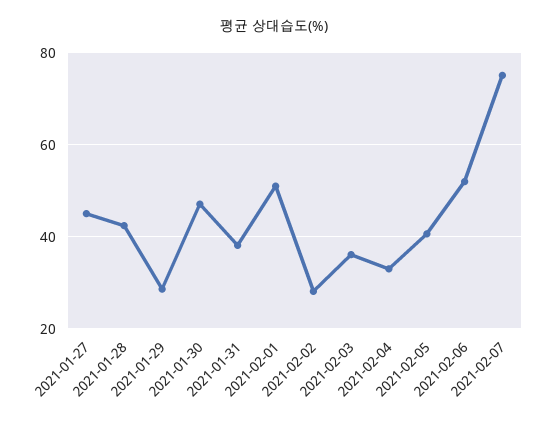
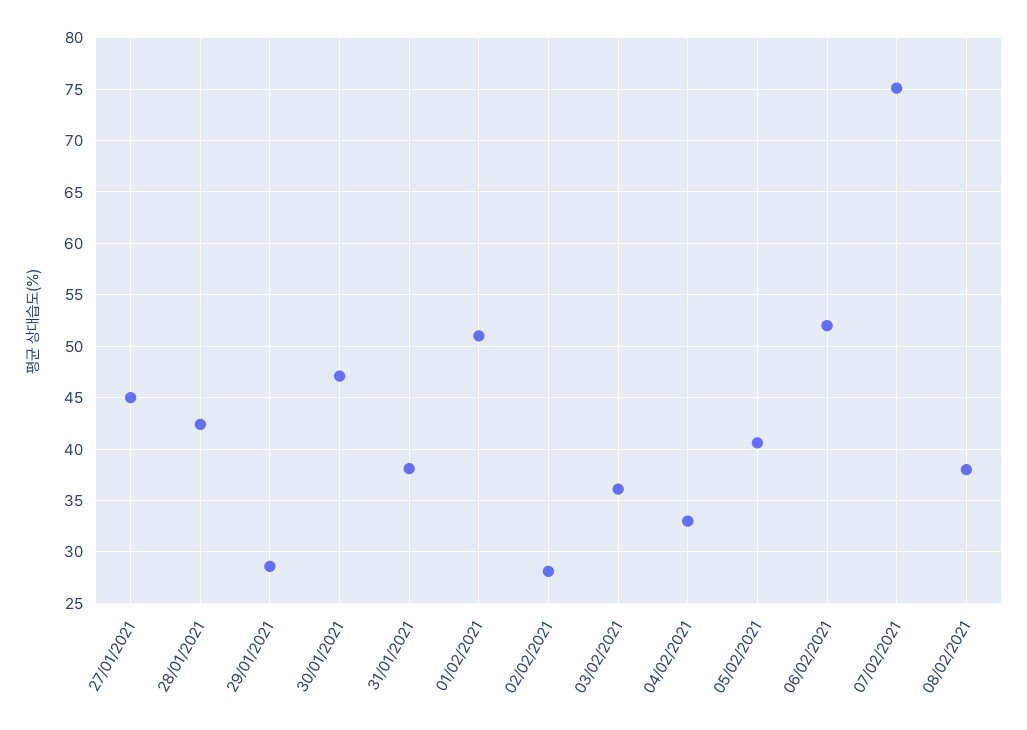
08/02/2021: none -> 38

